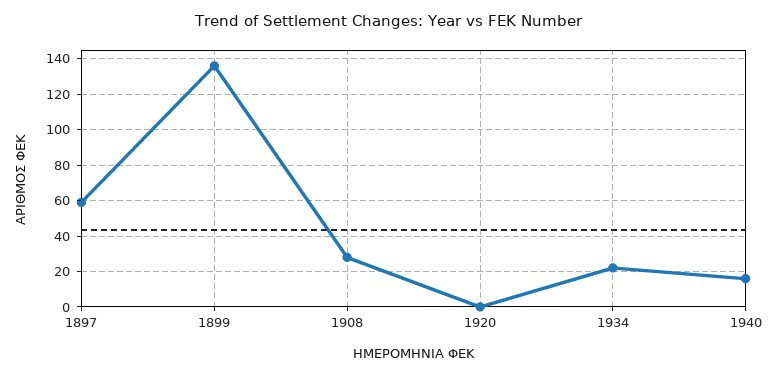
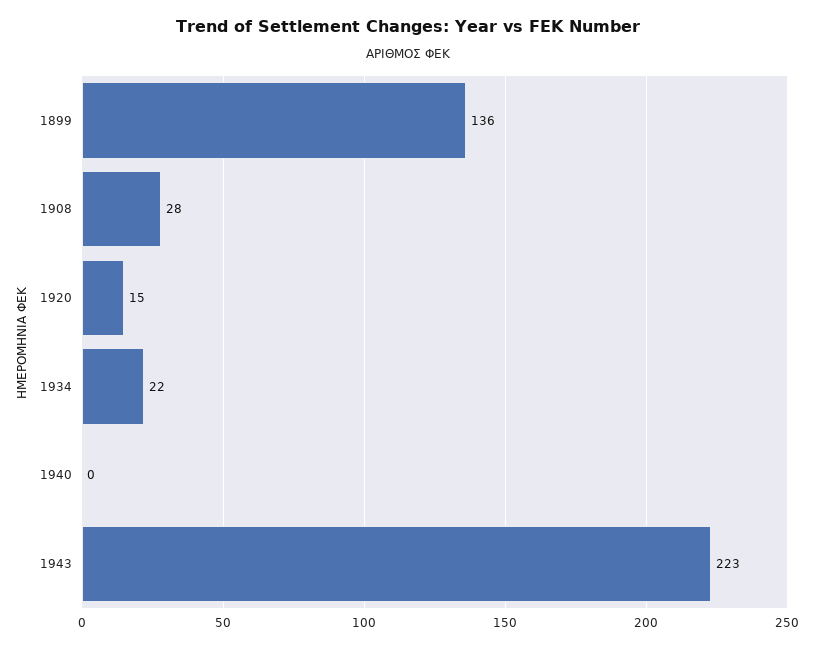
1897: 60 -> none
1920: 0 -> 15
1940: 15 -> 0
1943: none -> 223

